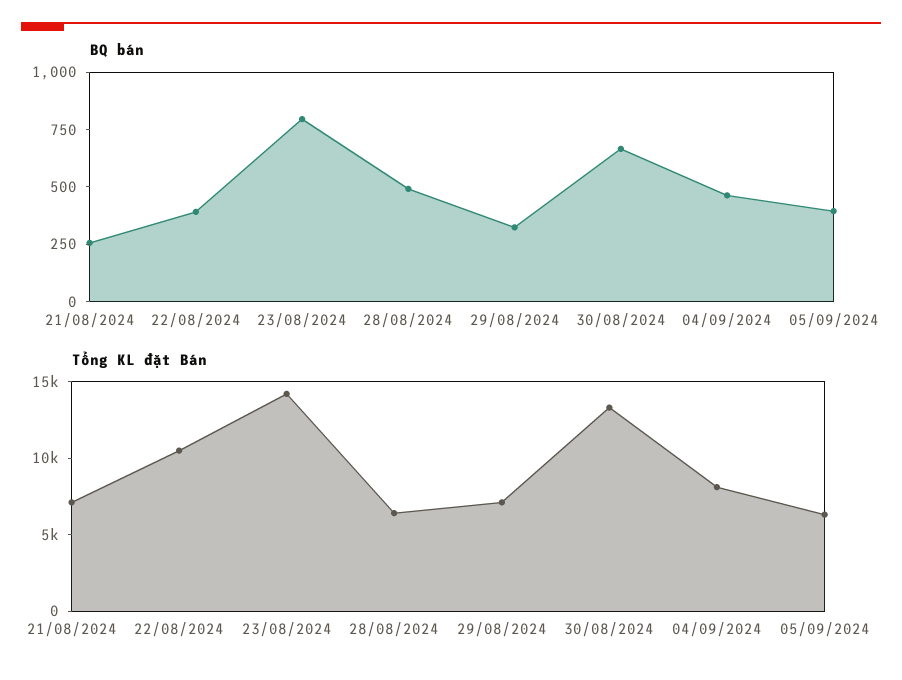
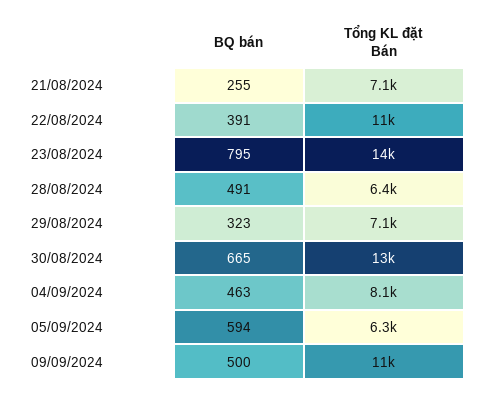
BQ bán, 05/09/2024: 400 -> 594
BQ bán, 09/09/2024: none -> 500
Tổng KL đặt Bán, 09/09/2024: none -> 11000

